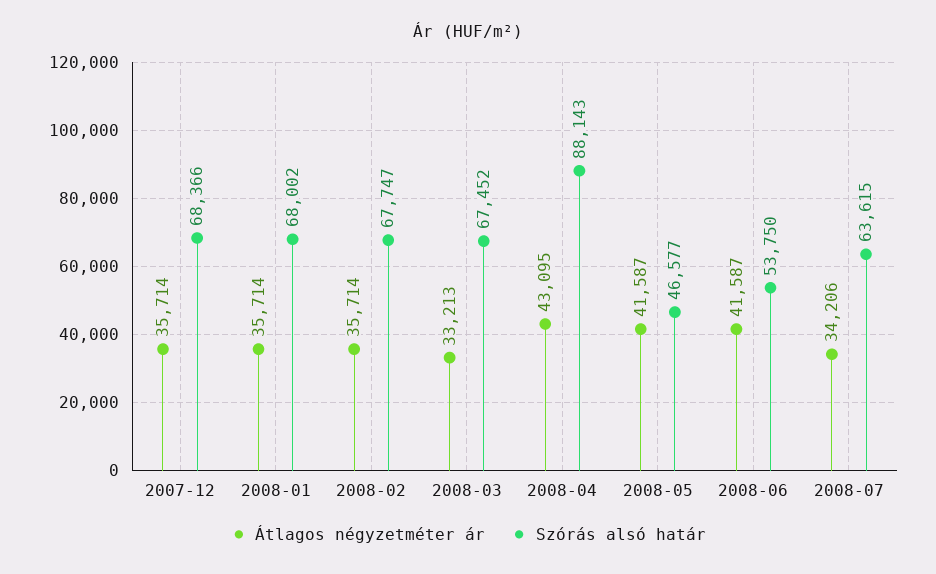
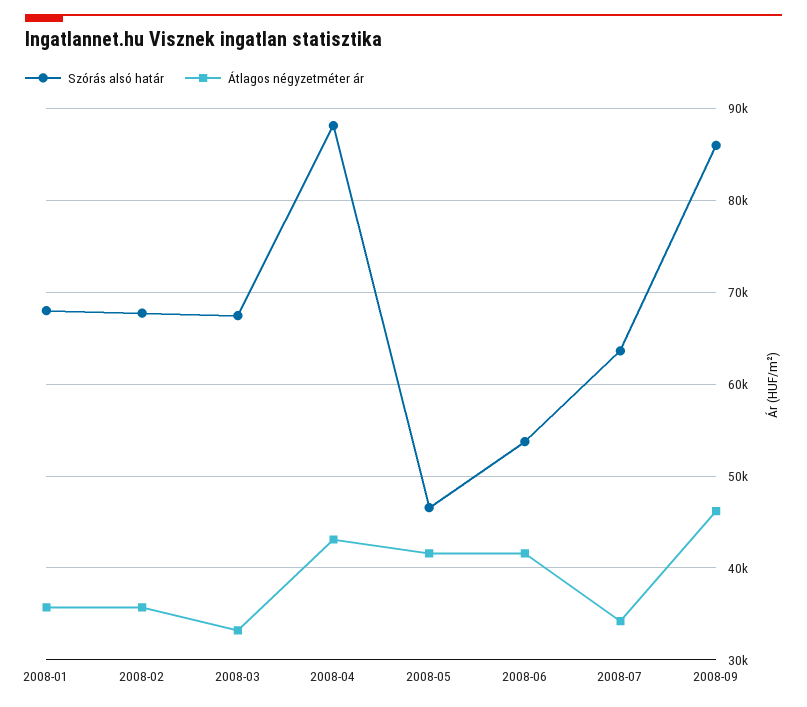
Átlagos négyzetméter ár, 2007-12: 35714 -> none
Szórás alsó határ, 2007-12: 68366 -> none
Szórás alsó határ, 2008-09: none -> 86000
Átlagos négyzetméter ár, 2008-09: none -> 46000

